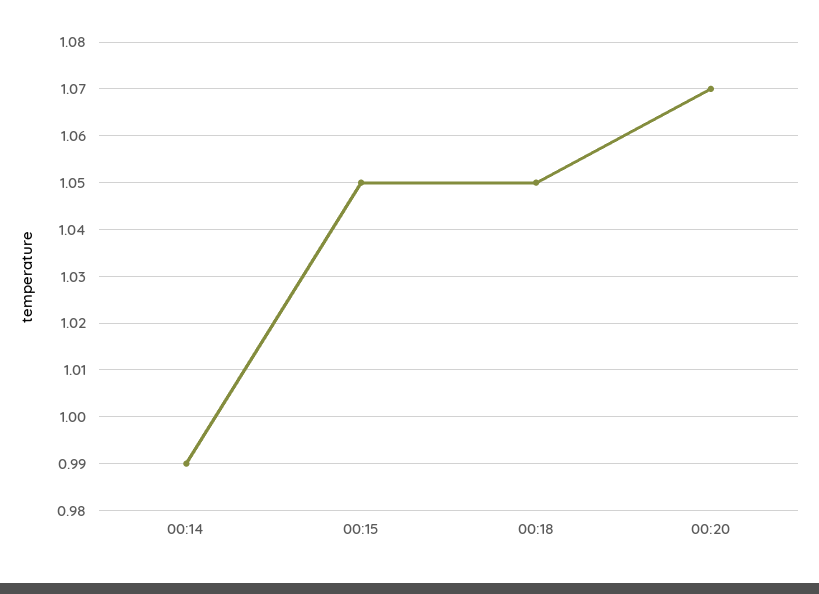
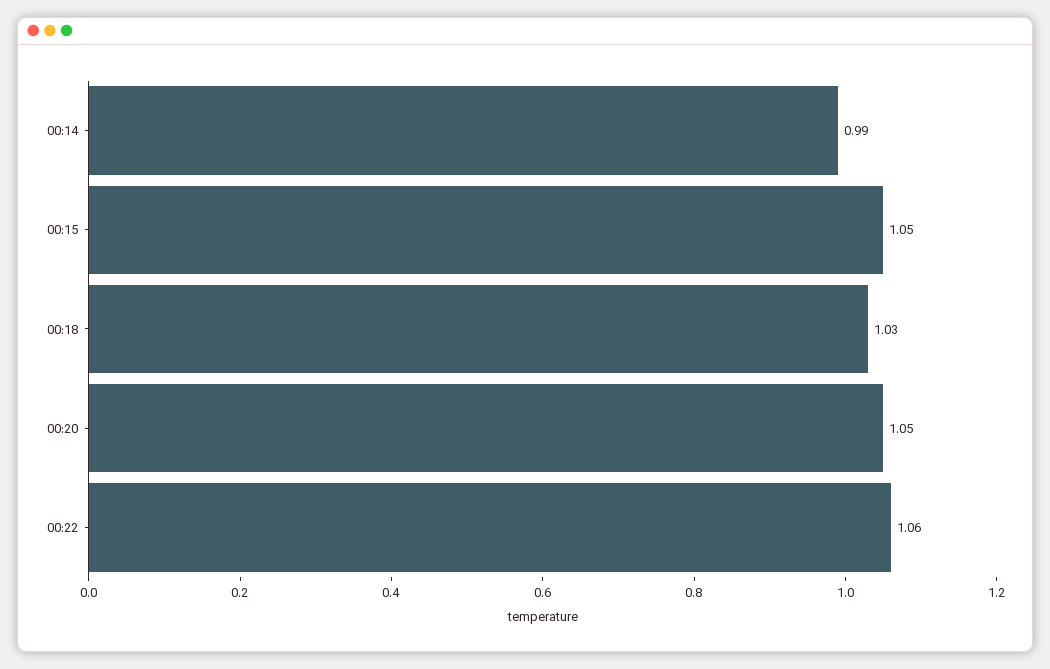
00:18: 1.05 -> 1.03
00:20: 1.07 -> 1.05
00:22: none -> 1.06

